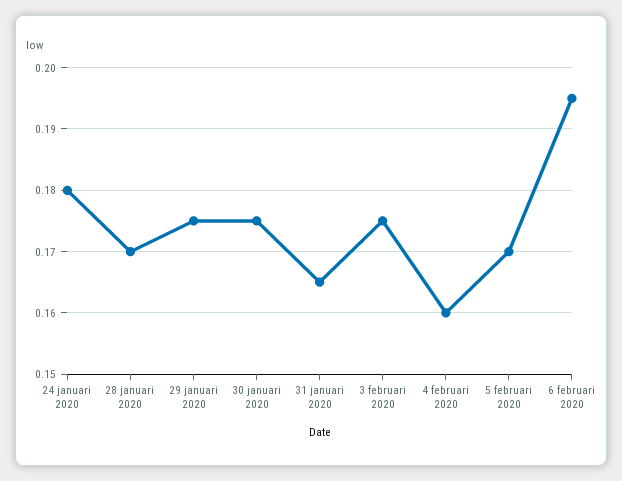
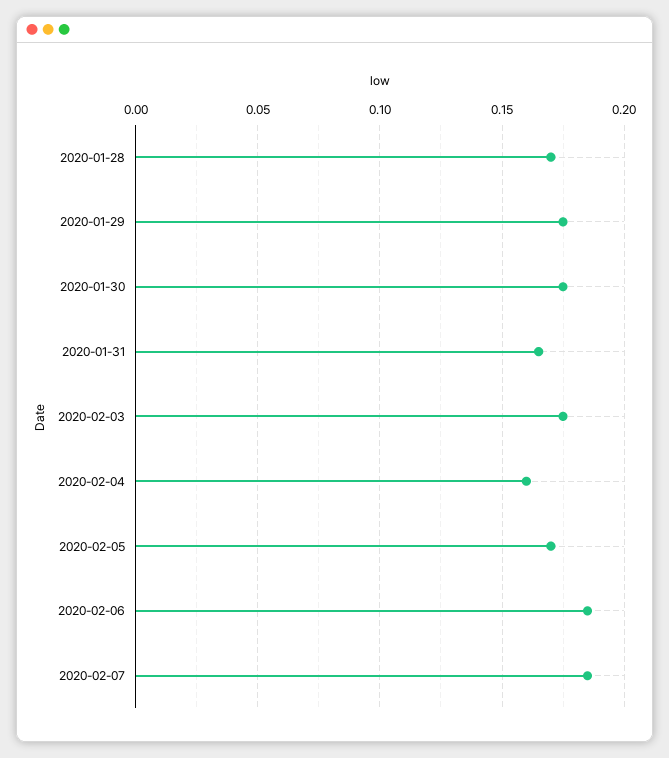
24 januari 2020: 0.18 -> none
6 februari 2020: 0.195 -> 0.185
2020-02-07: none -> 0.185

